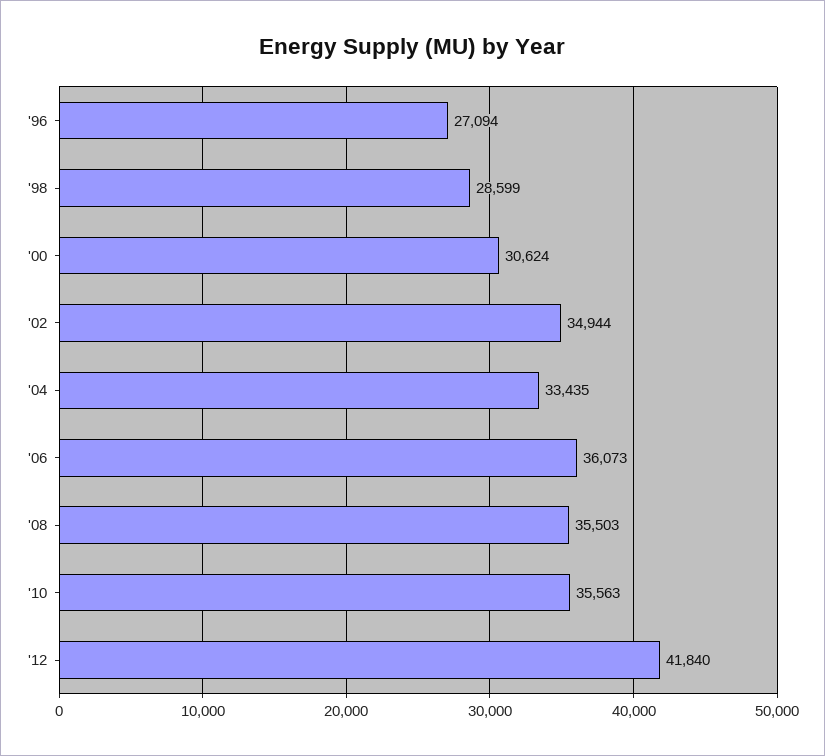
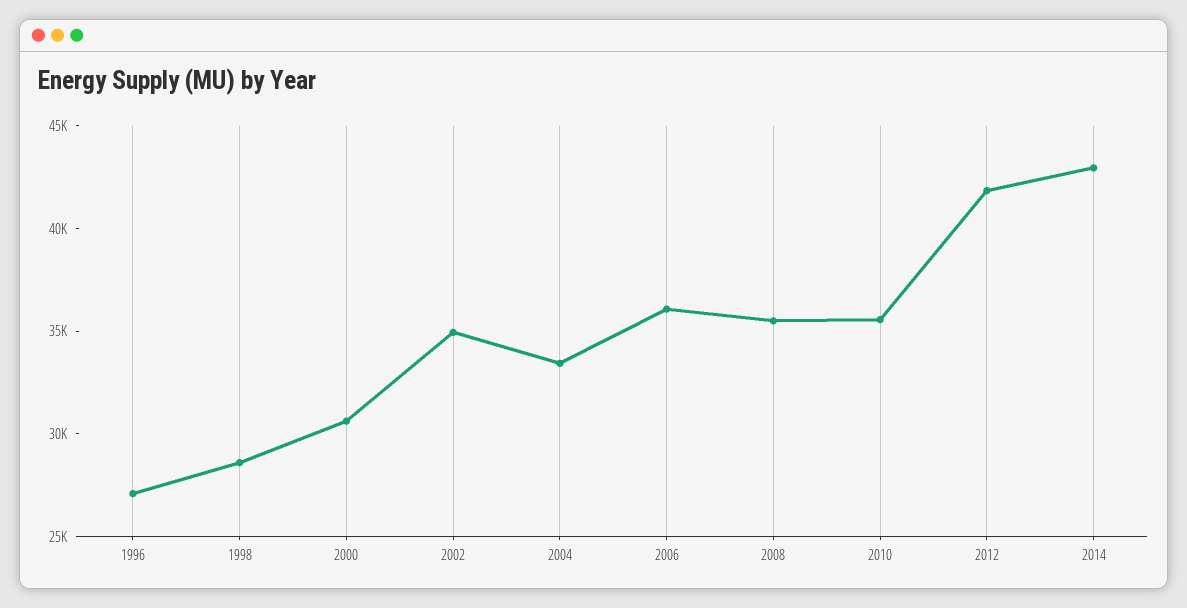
2014: none -> 43000

